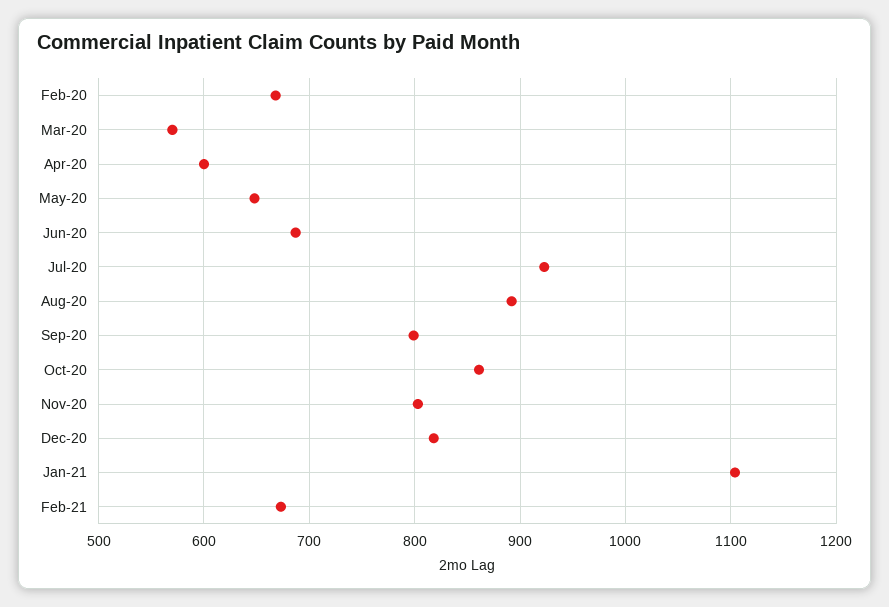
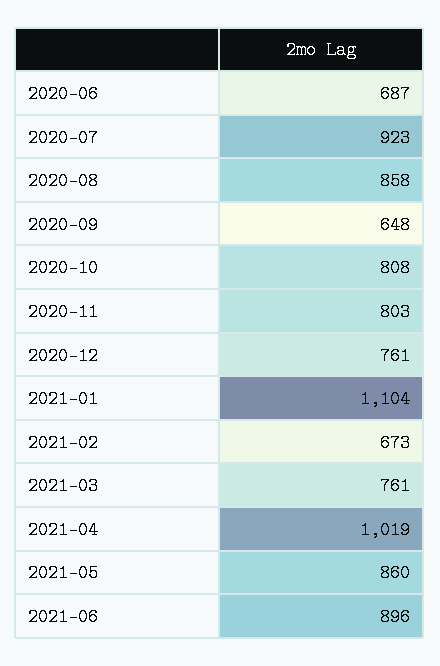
Feb-20: 670 -> none
Mar-20: 570 -> none
Apr-20: 600 -> none
May-20: 650 -> none
Aug-20: 890 -> 858
Sep-20: 800 -> 648
Oct-20: 860 -> 808
Dec-20: 820 -> 761
2021-03: none -> 761
2021-04: none -> 1019
2021-05: none -> 860
2021-06: none -> 896

